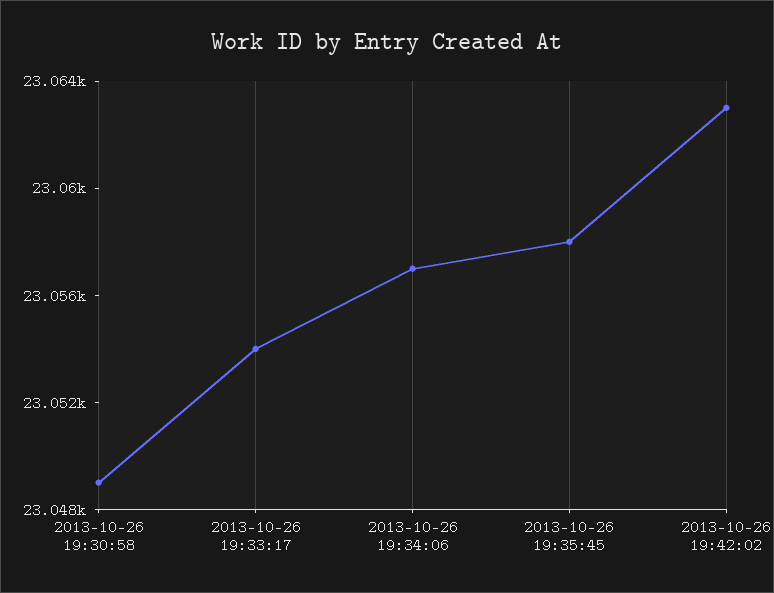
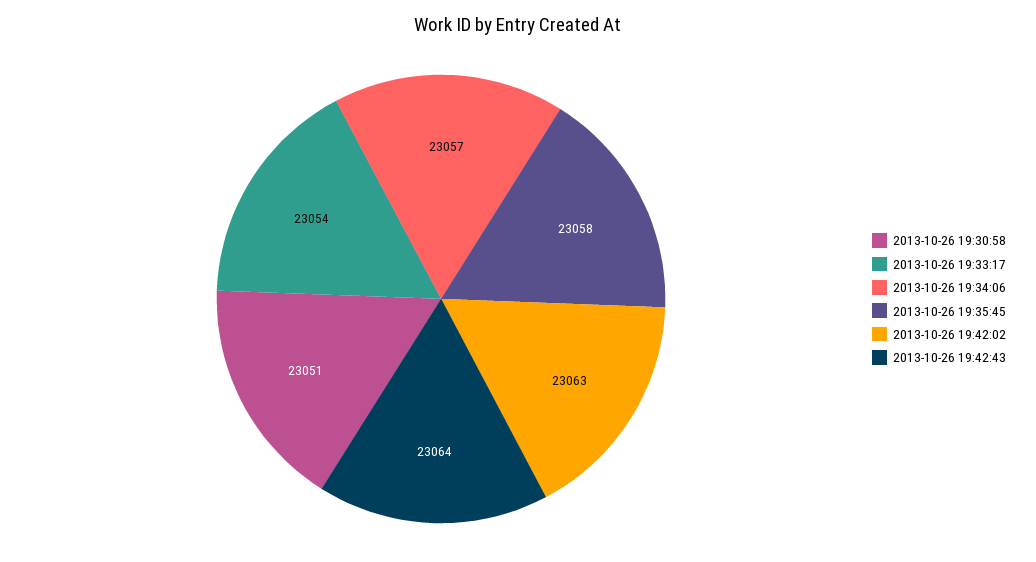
2013-10-26 19:30:58: 23049 -> 23051
2013-10-26 19:42:43: none -> 23064

